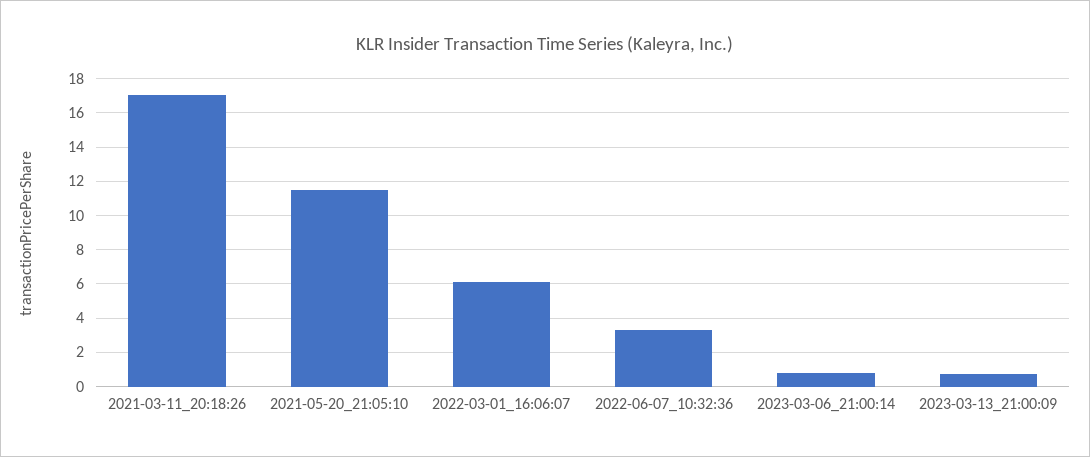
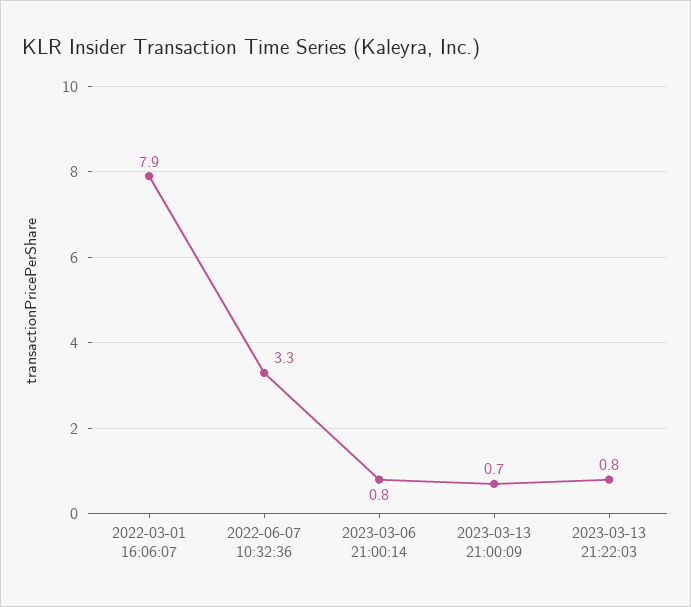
2021-03-11_20:18:26: 17 -> none
2021-05-20_21:05:10: 11.5 -> none
2022-03-01_16:06:07: 6 -> 7.9
2023-03-13 21:22:03: none -> 0.8

